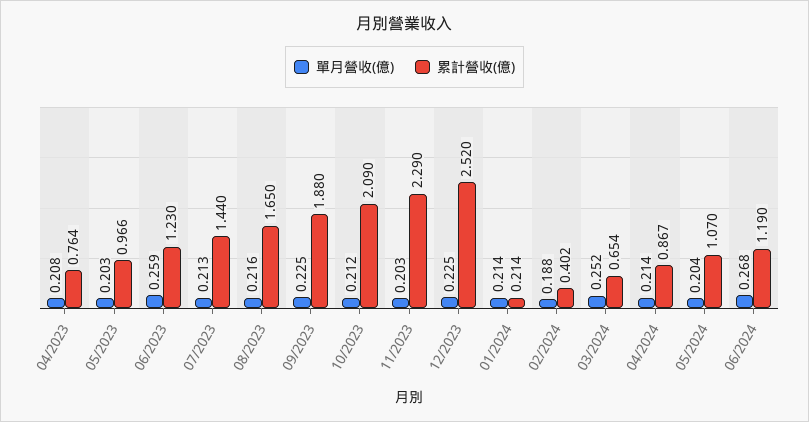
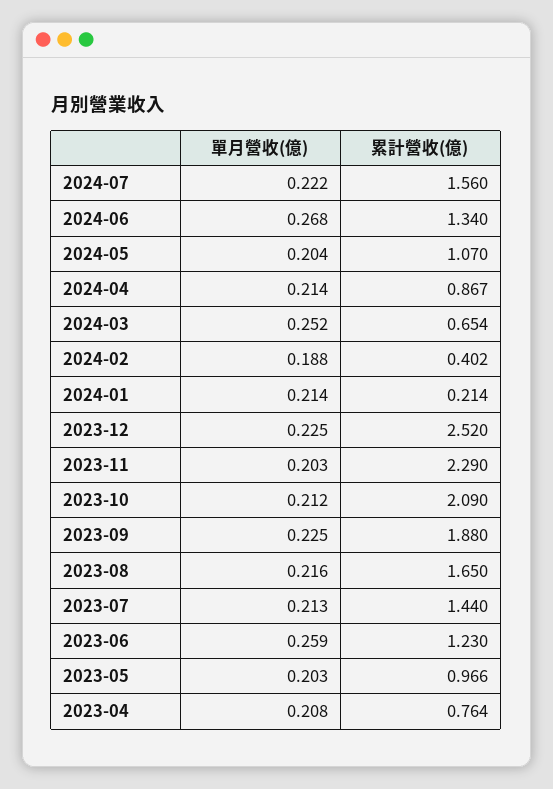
累計營收(億), 06/2024: 1.19 -> 1.34
單月營收(億), 2024-07: none -> 0.222
累計營收(億), 2024-07: none -> 1.56

